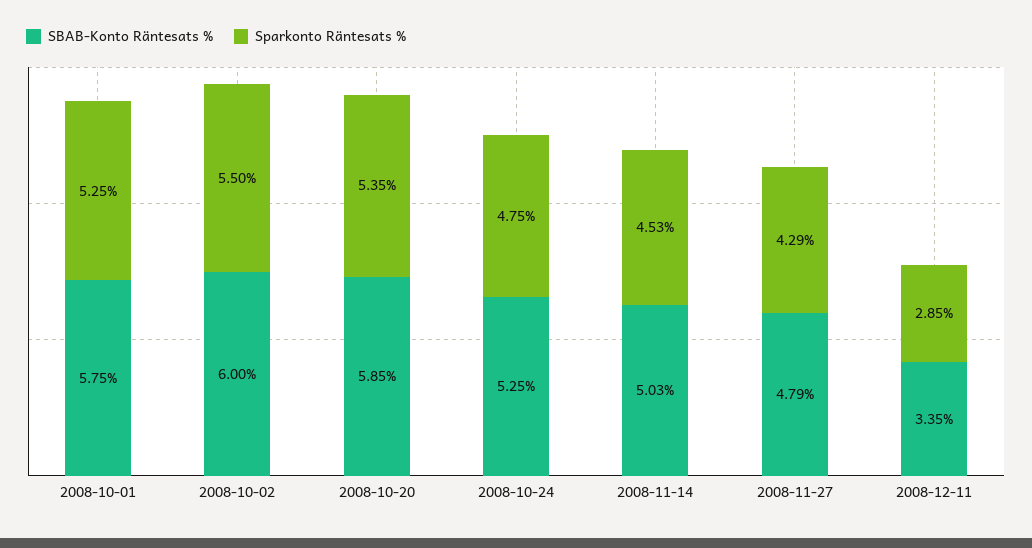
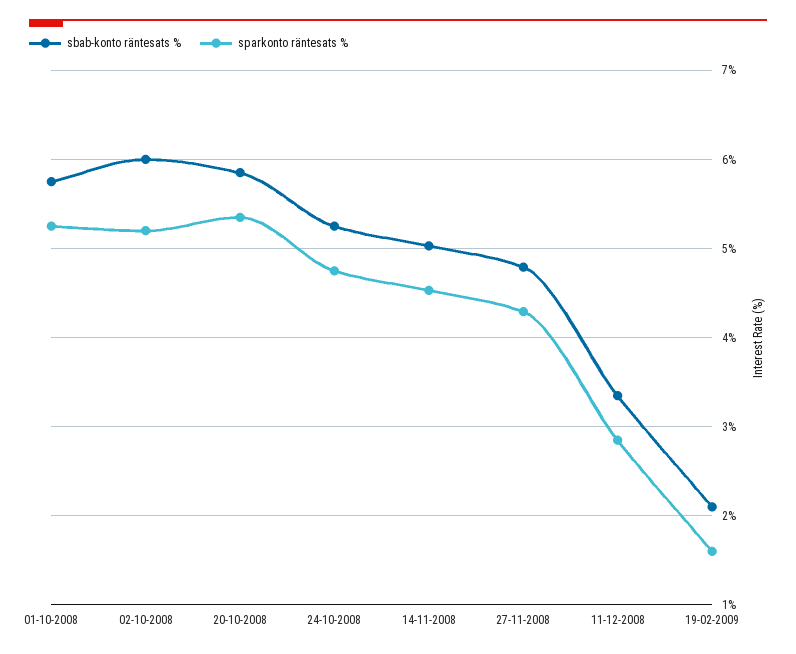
Sparkonto Räntesats %, 2008-10-02: 5.5 -> 5.2
SBAB-Konto Räntesats %, 19-02-2009: none -> 2.1
Sparkonto Räntesats %, 19-02-2009: none -> 1.6

